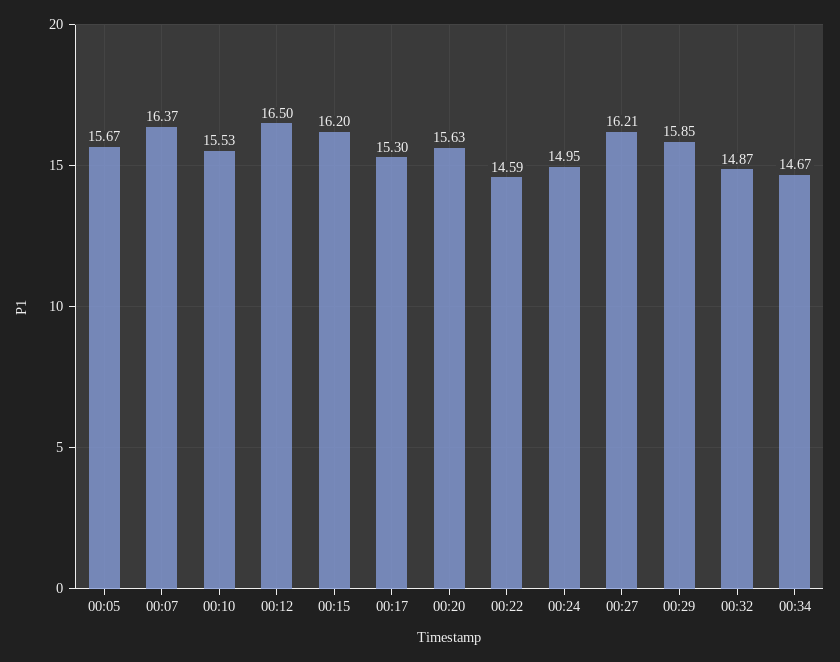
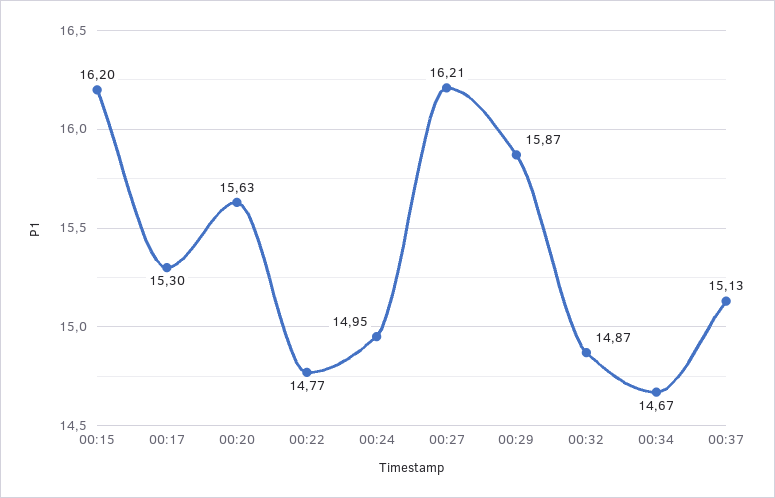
00:05: 15.67 -> none
00:07: 16.37 -> none
00:10: 15.53 -> none
00:12: 16.5 -> none
00:22: 14.59 -> 14.77
00:29: 15.85 -> 15.87
00:37: none -> 15.13

